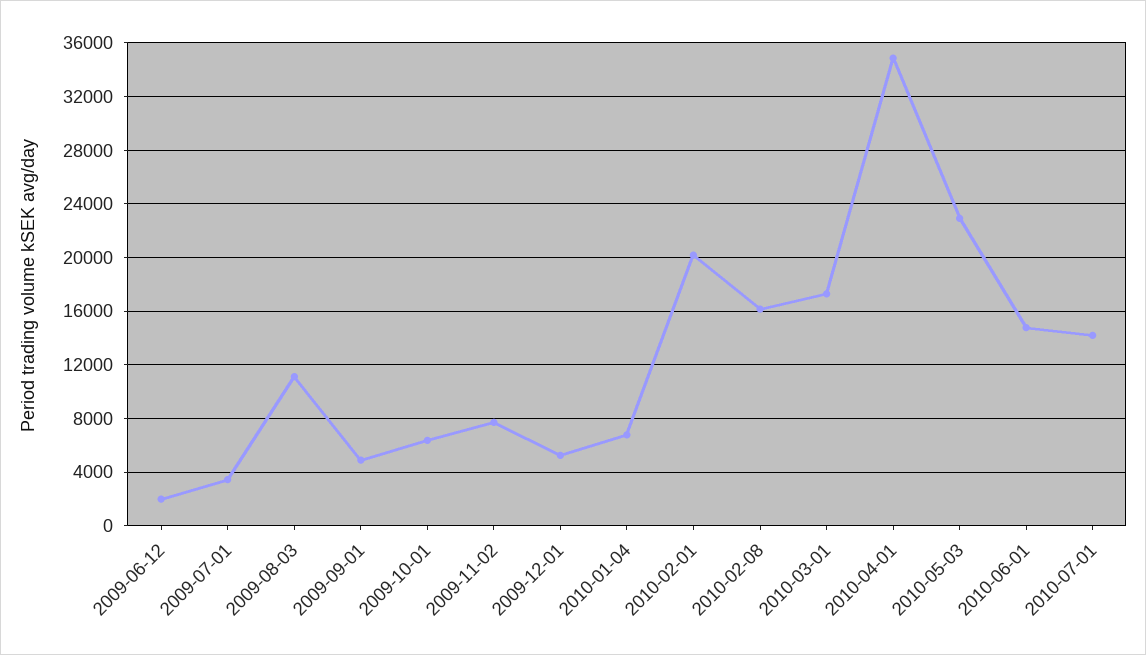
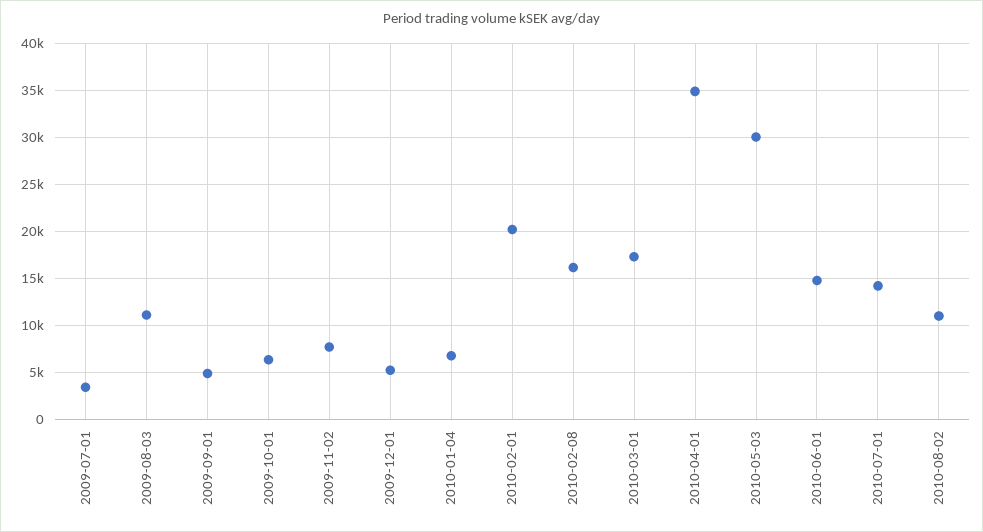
2009-06-12: 2000 -> none
2010-05-03: 23000 -> 30000
2010-08-02: none -> 11000

